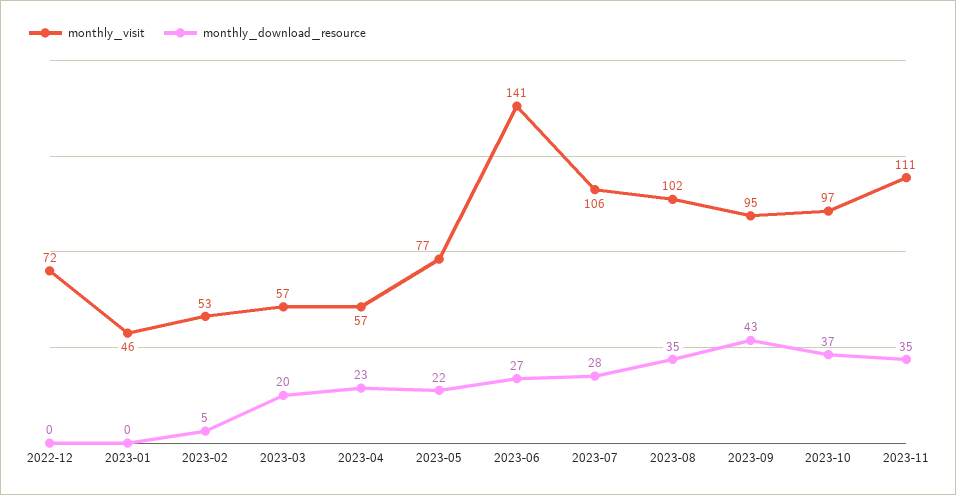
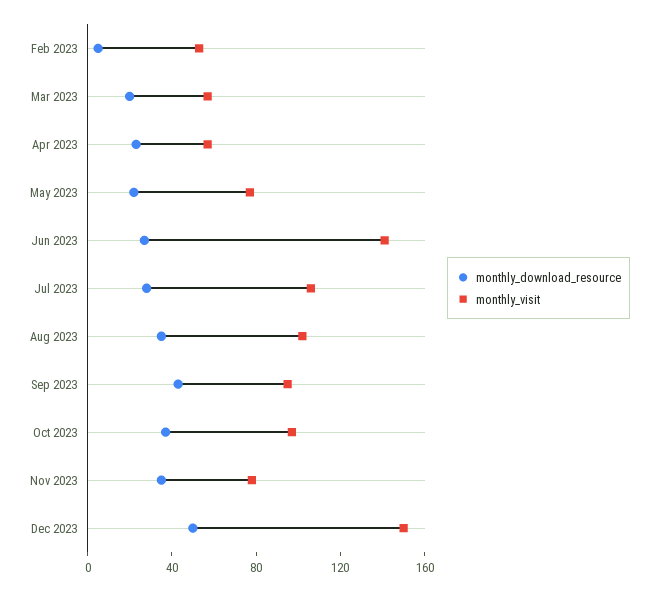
monthly_visit, 2022-12: 72 -> none
monthly_download_resource, 2022-12: 0 -> none
monthly_visit, 2023-01: 46 -> none
monthly_download_resource, 2023-01: 0 -> none
monthly_visit, 2023-11: 111 -> 80
monthly_download_resource, Dec 2023: none -> 50
monthly_visit, Dec 2023: none -> 150

